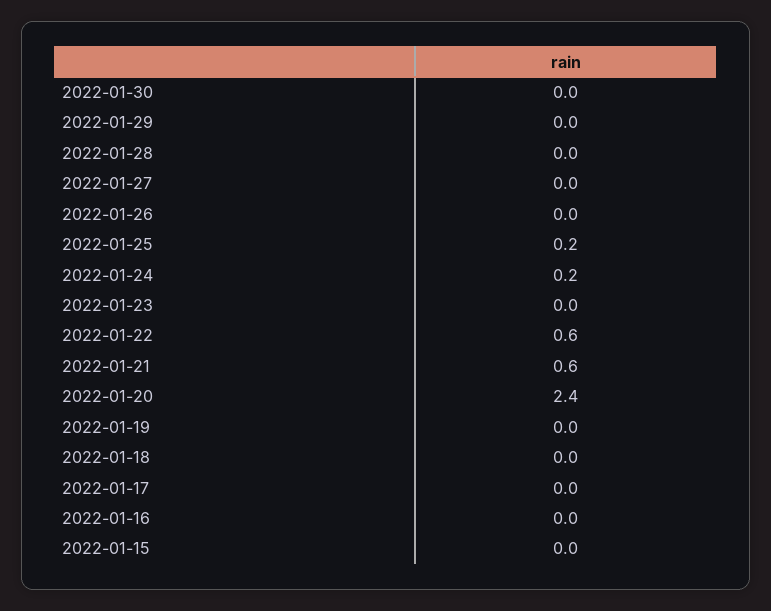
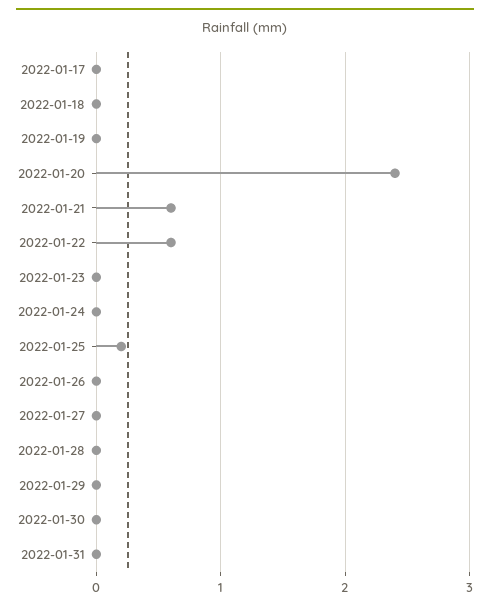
2022-01-24: 0.2 -> 0
2022-01-16: 0 -> none
2022-01-15: 0 -> none
2022-01-31: none -> 0

